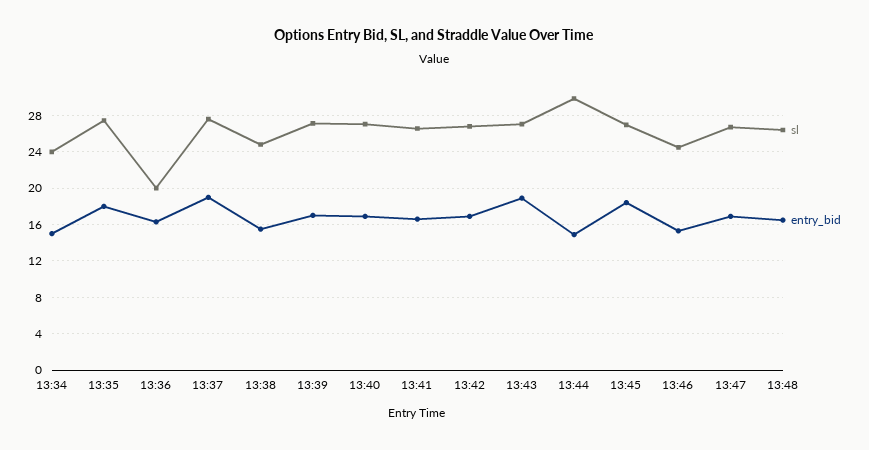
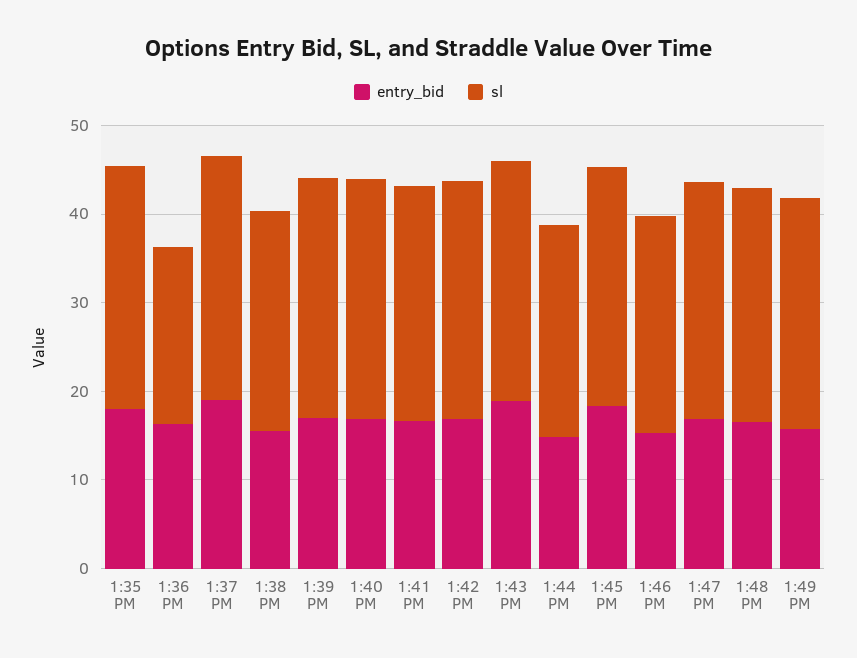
sl, 13:34: 24 -> none
entry_bid, 13:34: 15 -> none
sl, 13:44: 30 -> 24
entry_bid, 1:49 PM: none -> 16
sl, 1:49 PM: none -> 26

